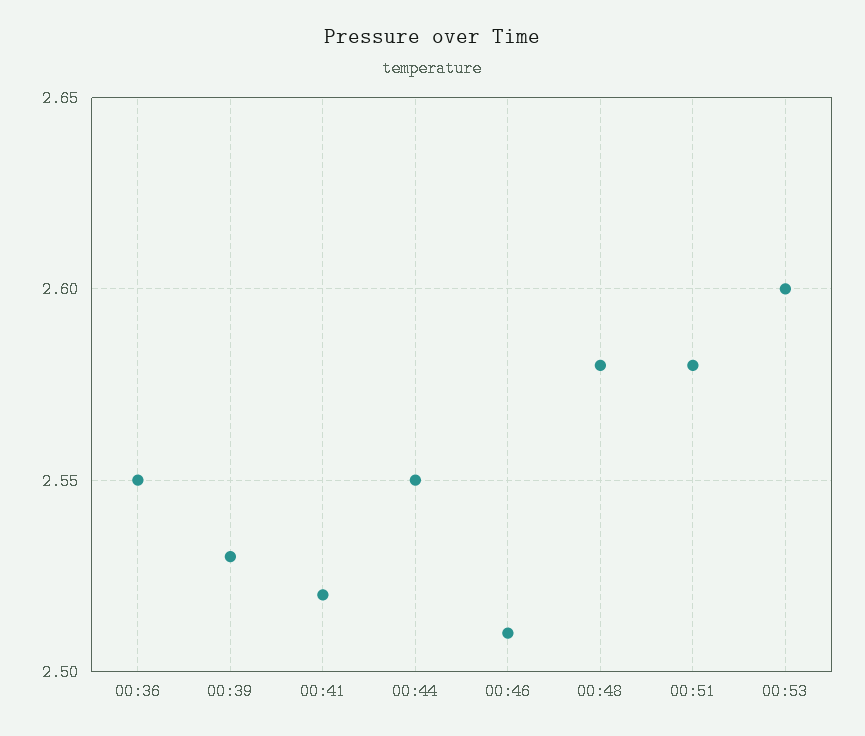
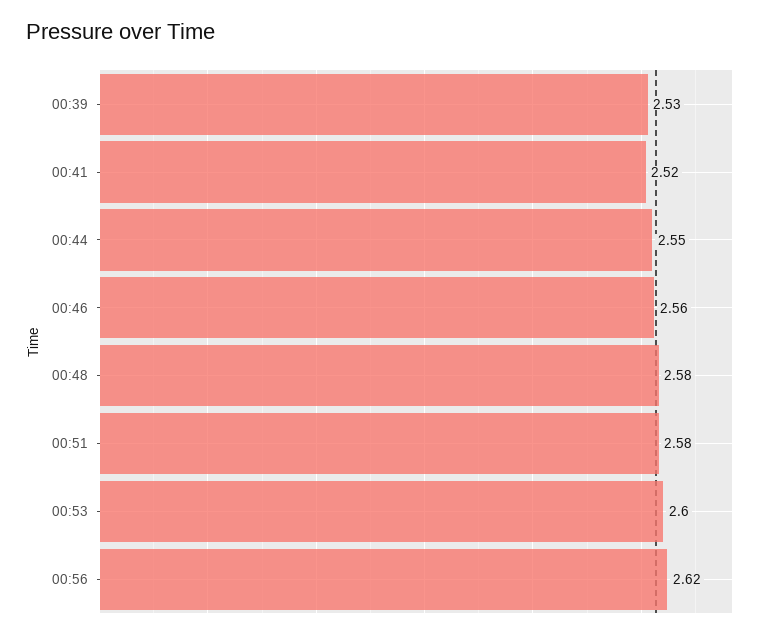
00:36: 2.55 -> none
00:46: 2.51 -> 2.56
00:56: none -> 2.62

